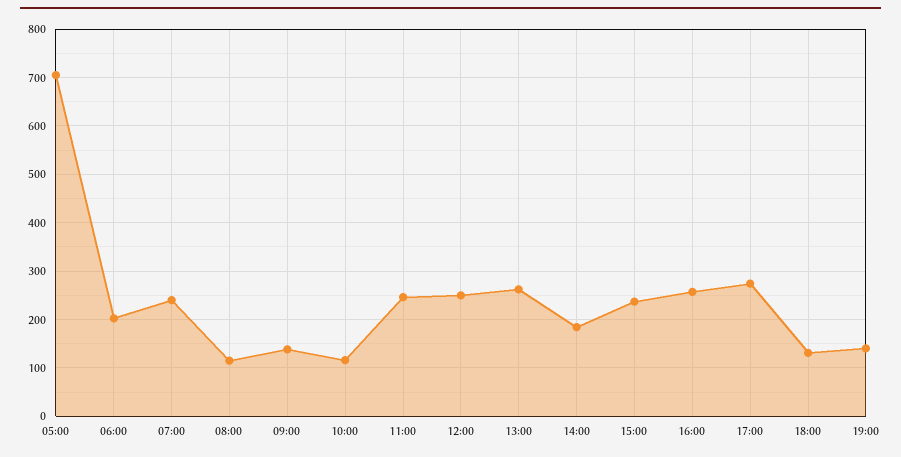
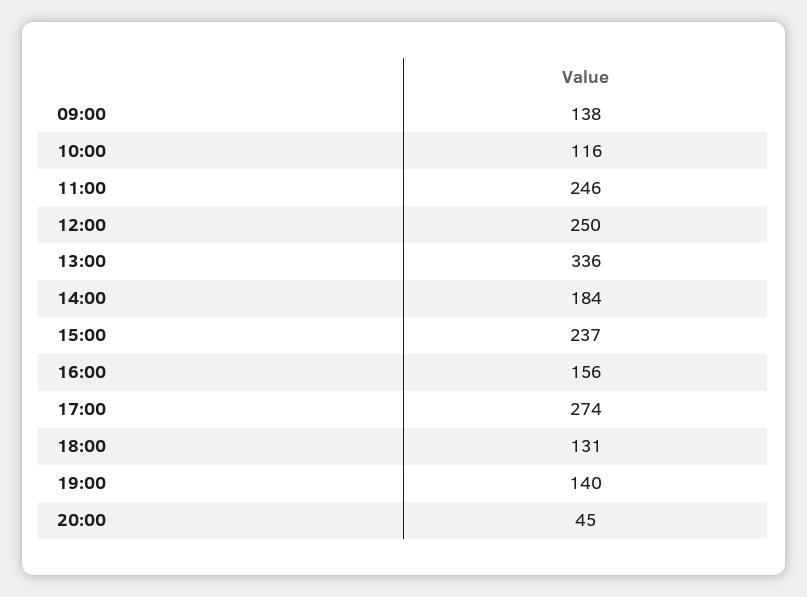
05:00: 700 -> none
06:00: 200 -> none
07:00: 240 -> none
08:00: 120 -> none
13:00: 260 -> 336
16:00: 260 -> 156
20:00: none -> 45

